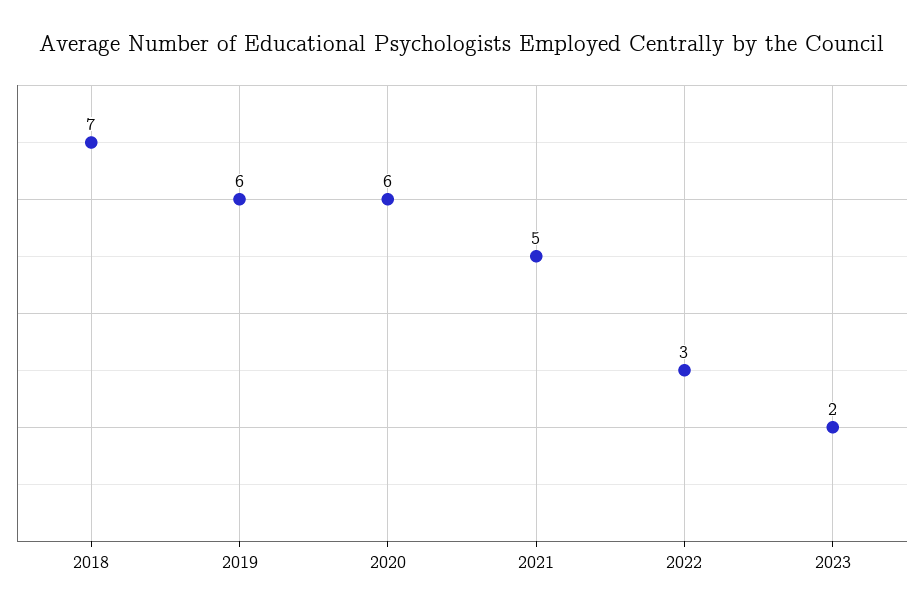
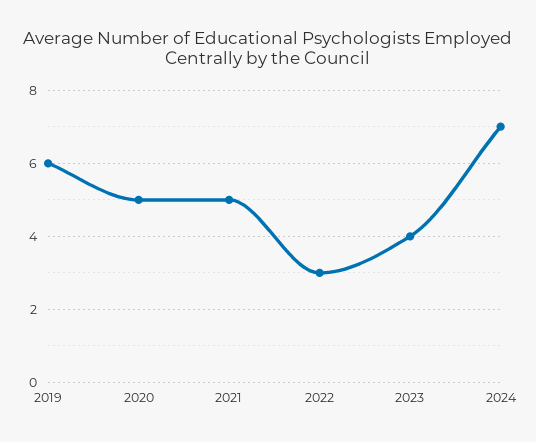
2018: 7 -> none
2020: 6 -> 5
2023: 2 -> 4
2024: none -> 7

